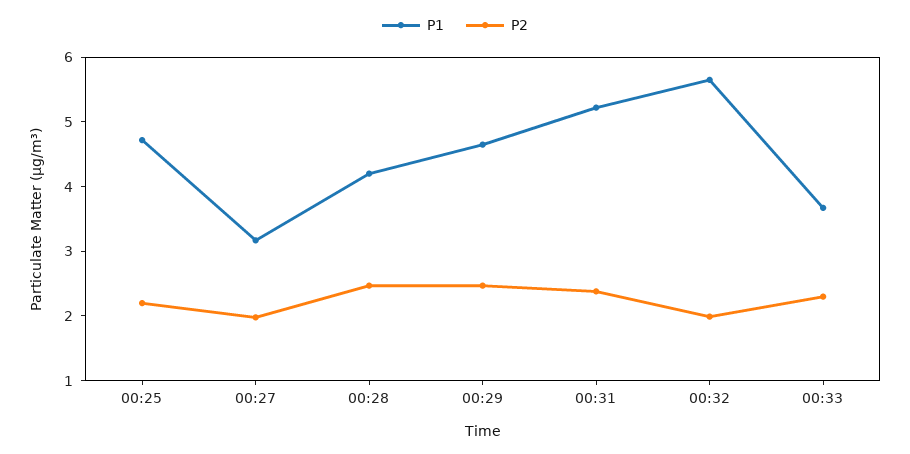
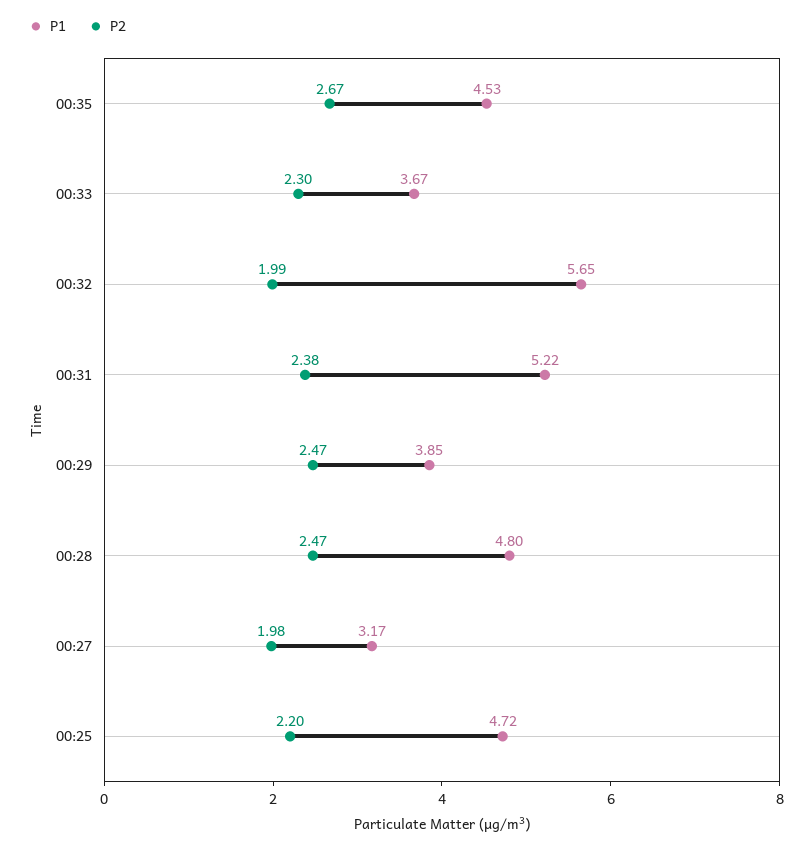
P1, 00:28: 4.2 -> 4.8
P1, 00:29: 4.6 -> 3.85
P1, 00:35: none -> 4.53
P2, 00:35: none -> 2.67

